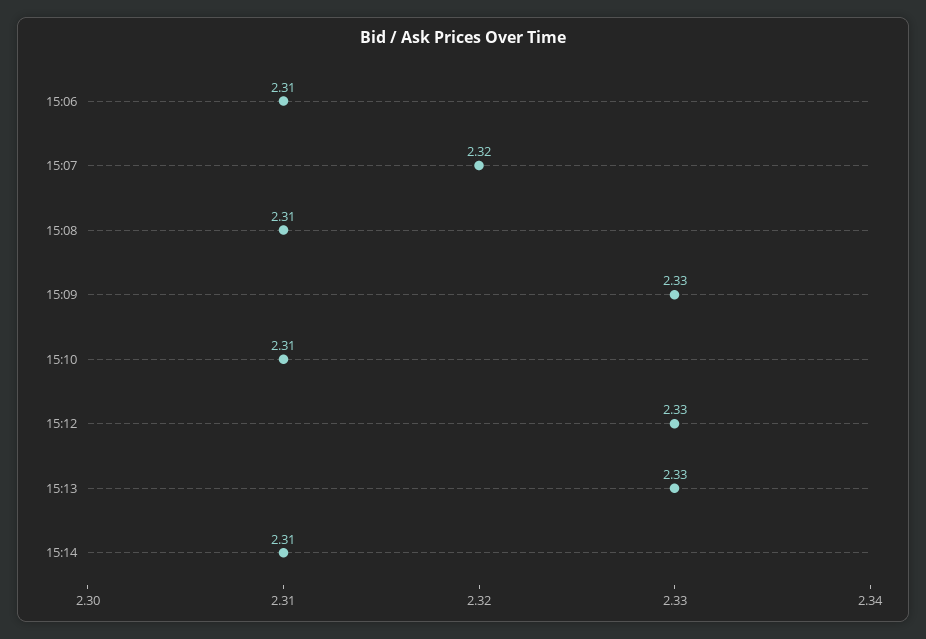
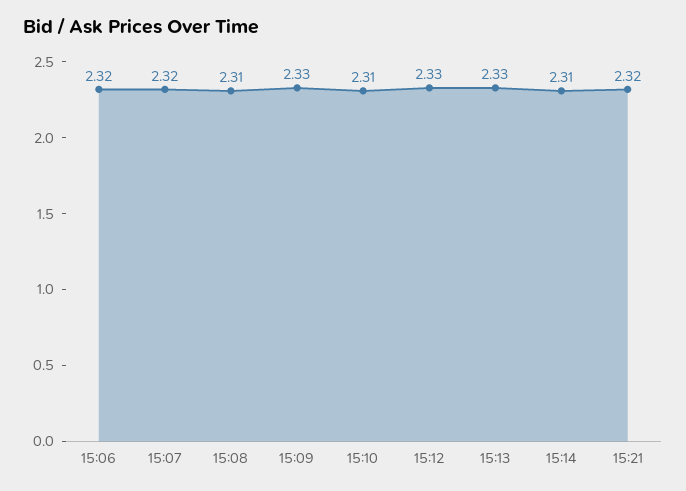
15:06: 2.31 -> 2.32
15:21: none -> 2.32

